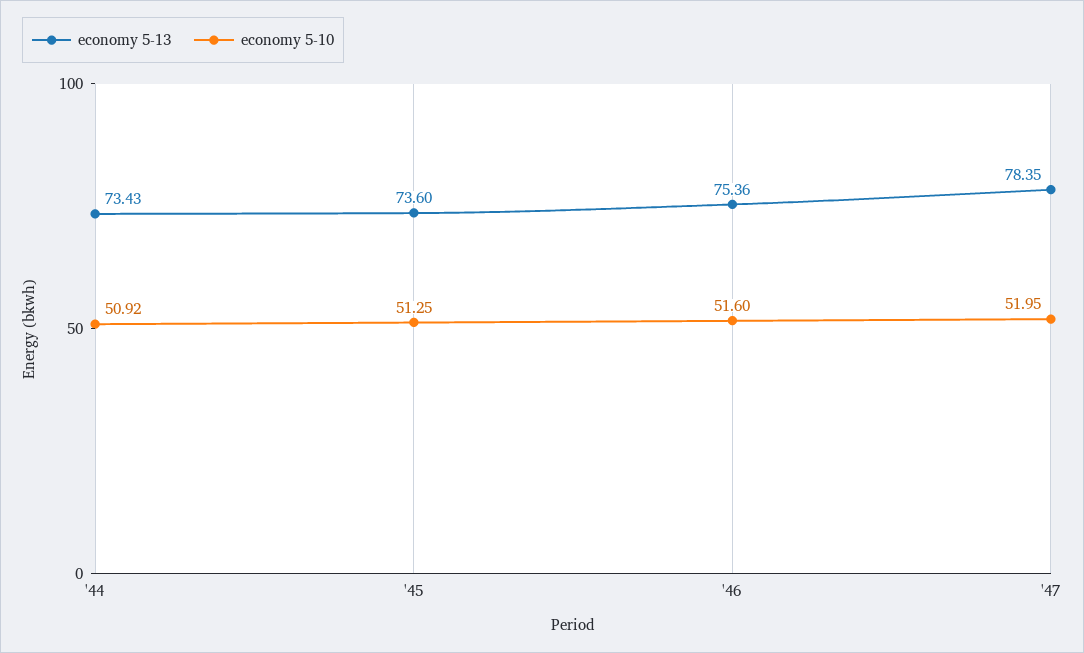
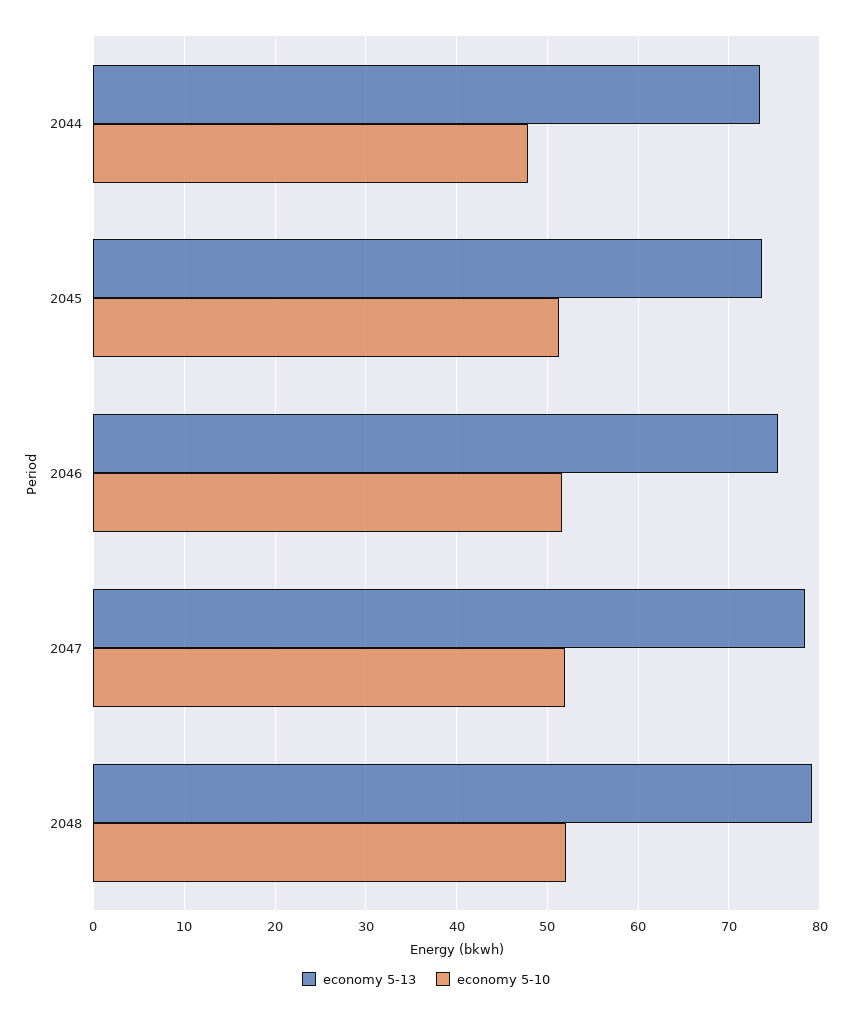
economy 5-10, '44: 50.92 -> 48
economy 5-13, 2048: none -> 79
economy 5-10, 2048: none -> 52

